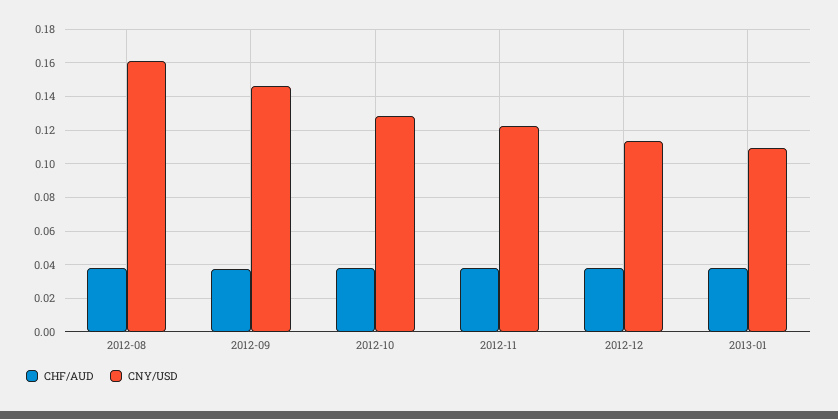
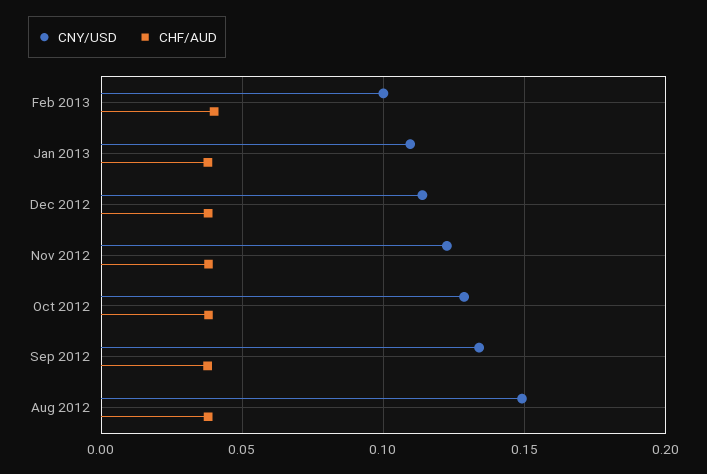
CNY/USD, 2012-08: 0.16 -> 0.15
CNY/USD, 2012-09: 0.145 -> 0.135
CNY/USD, Feb 2013: none -> 0.1
CHF/AUD, Feb 2013: none -> 0.04

